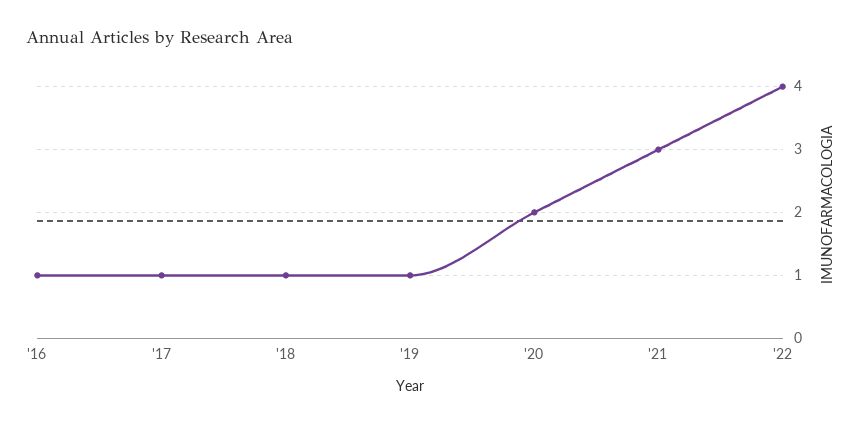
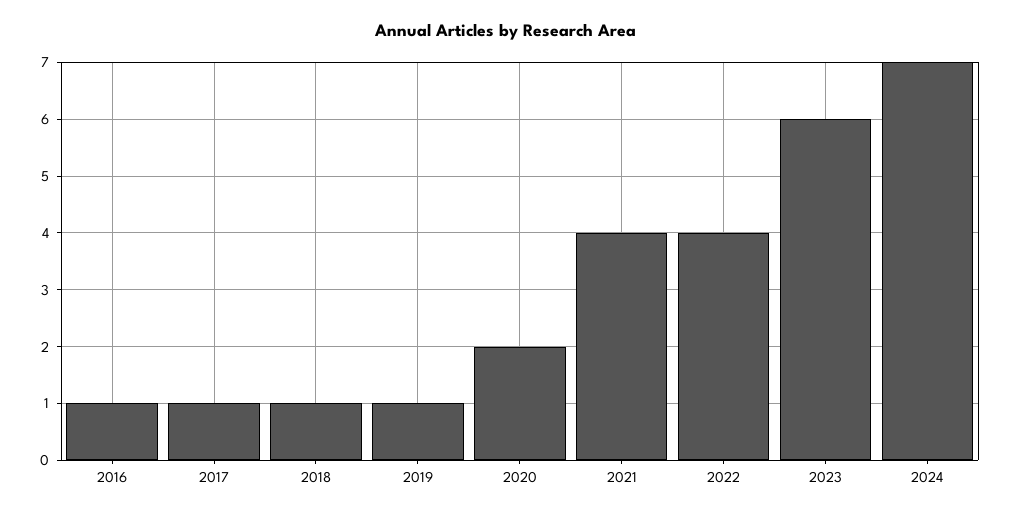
'21: 3 -> 4
2023: none -> 6
2024: none -> 7

